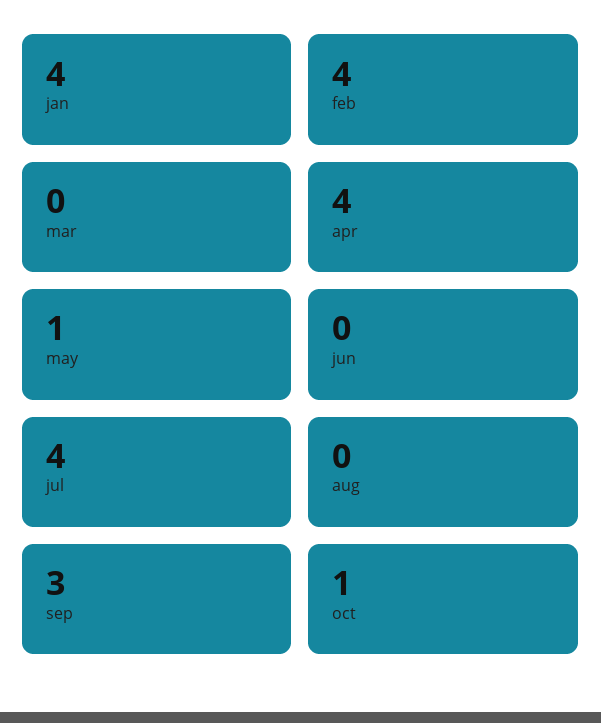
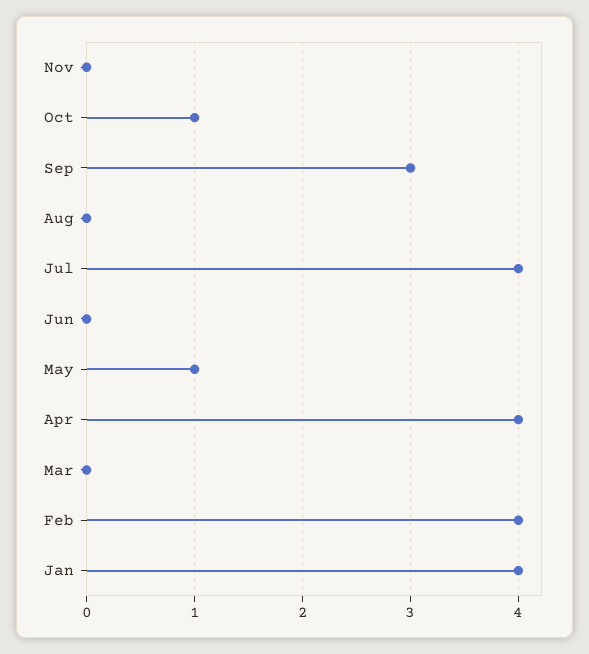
Nov: none -> 0

